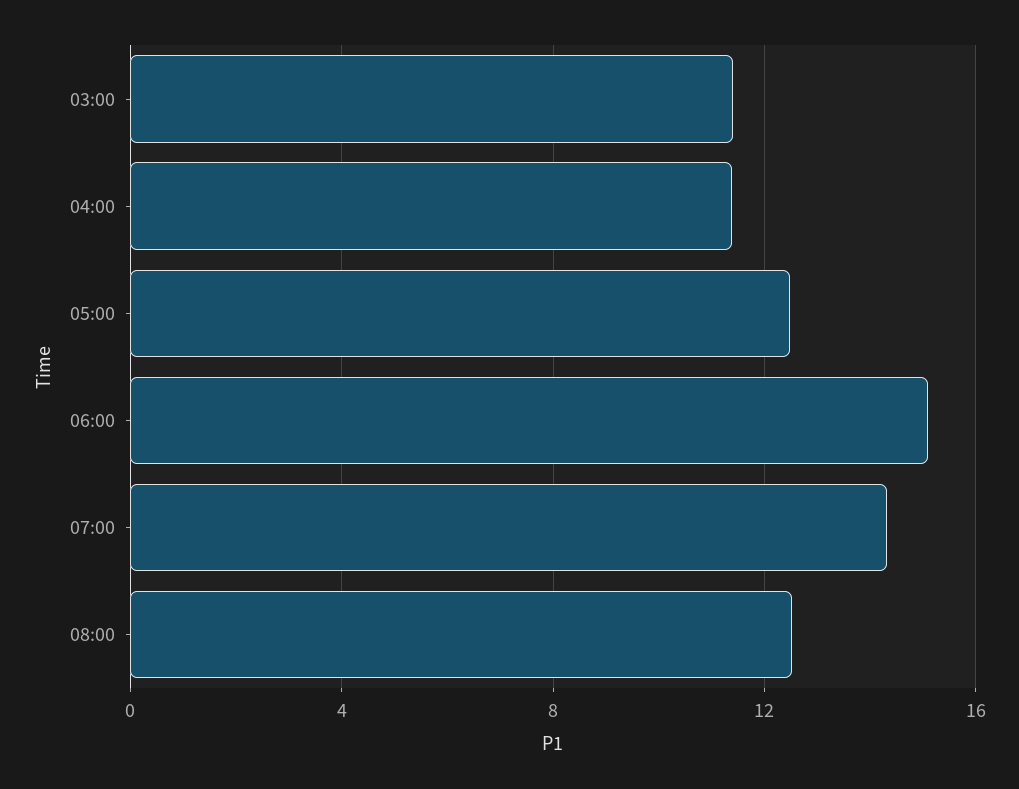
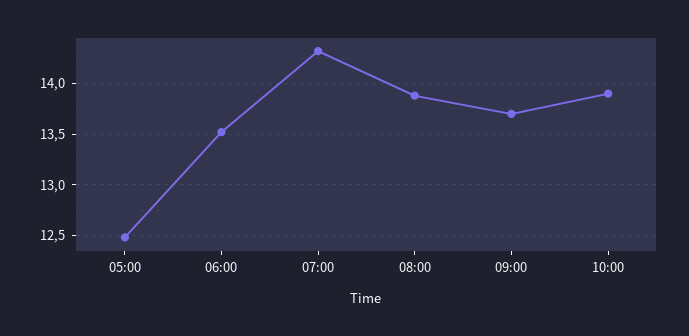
03:00: 11.5 -> none
04:00: 11.5 -> none
06:00: 15 -> 13.5
08:00: 12.5 -> 13.9
09:00: none -> 13.7
10:00: none -> 13.9

